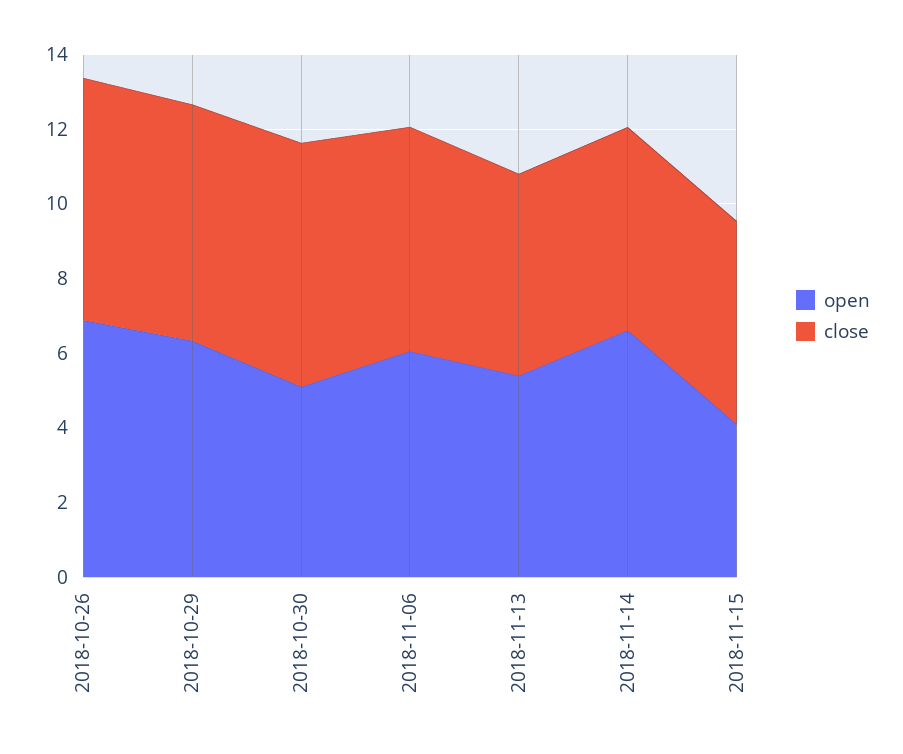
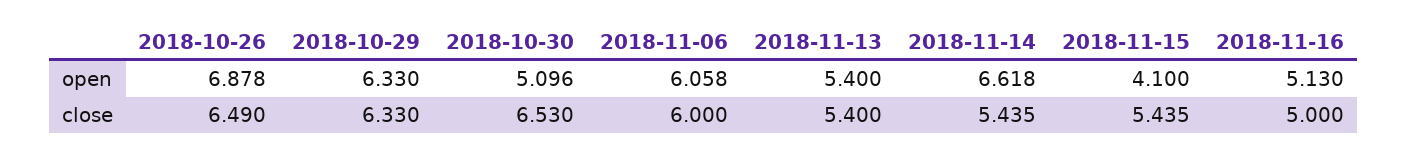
open, 2018-11-16: none -> 5.13
close, 2018-11-16: none -> 5

